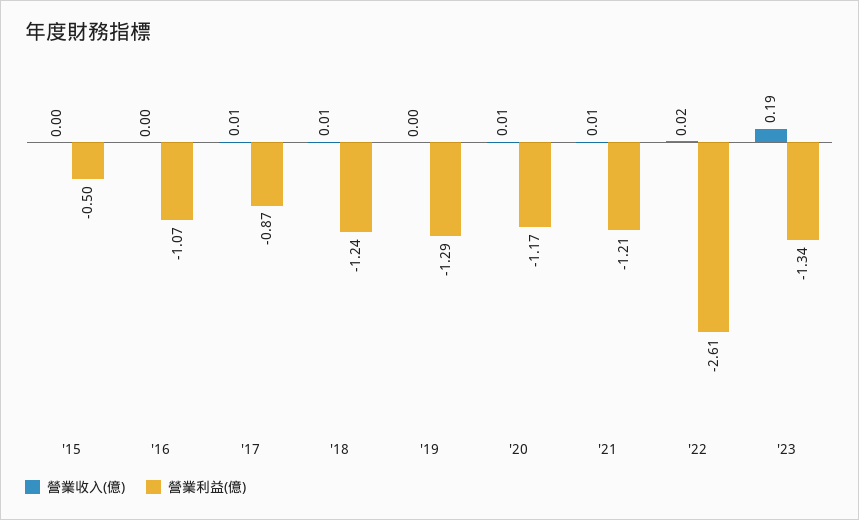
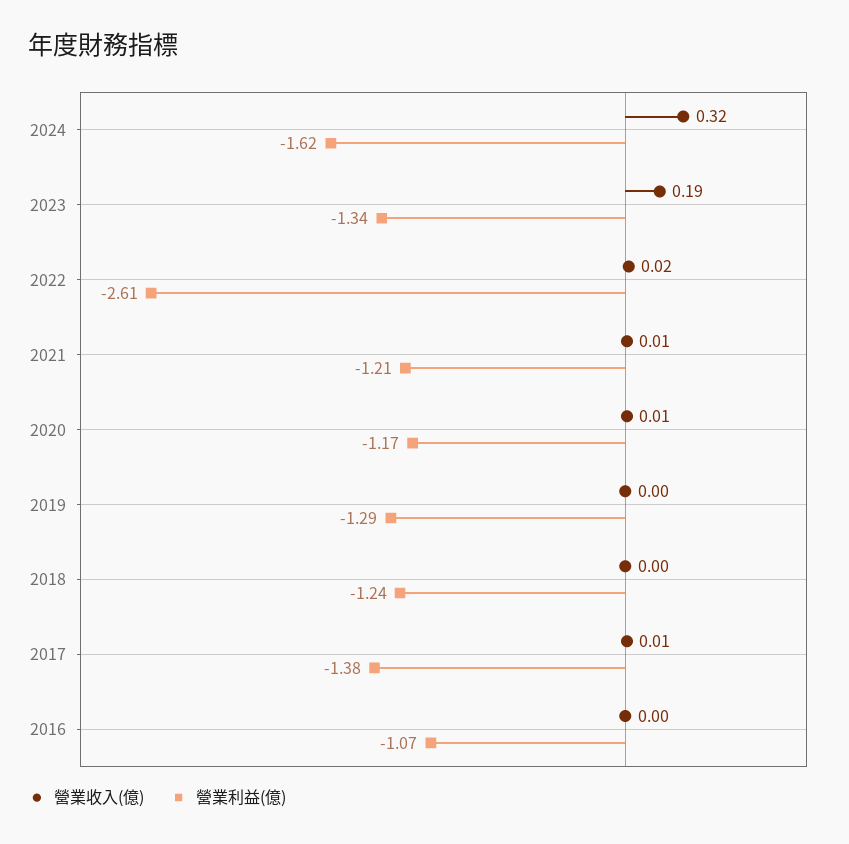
營業收入(億), '15: 0 -> none
營業利益(億), '15: -0.5 -> none
營業利益(億), '17: -0.87 -> -1.38
營業收入(億), '18: 0.01 -> 0
營業收入(億), 2024: none -> 0.32
營業利益(億), 2024: none -> -1.62

